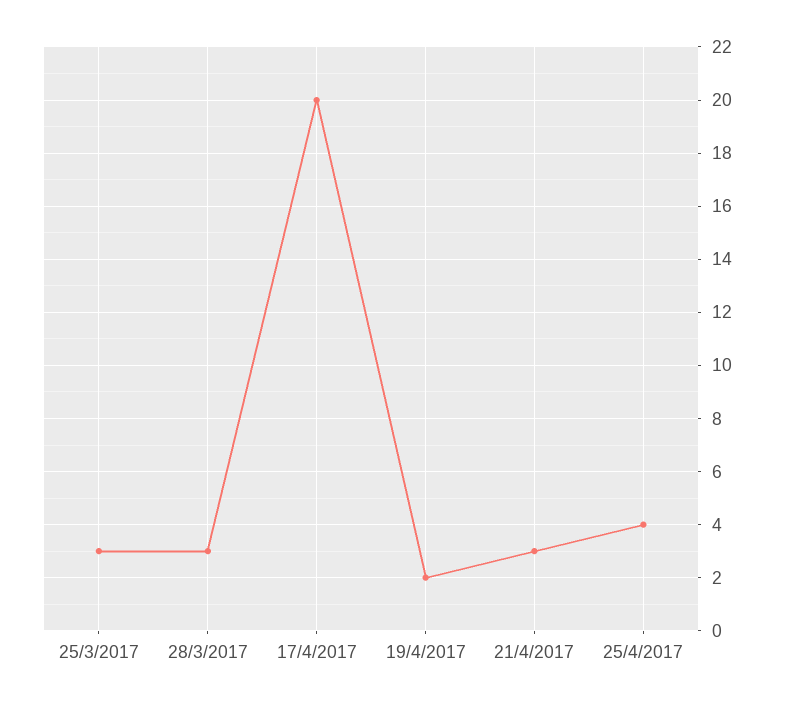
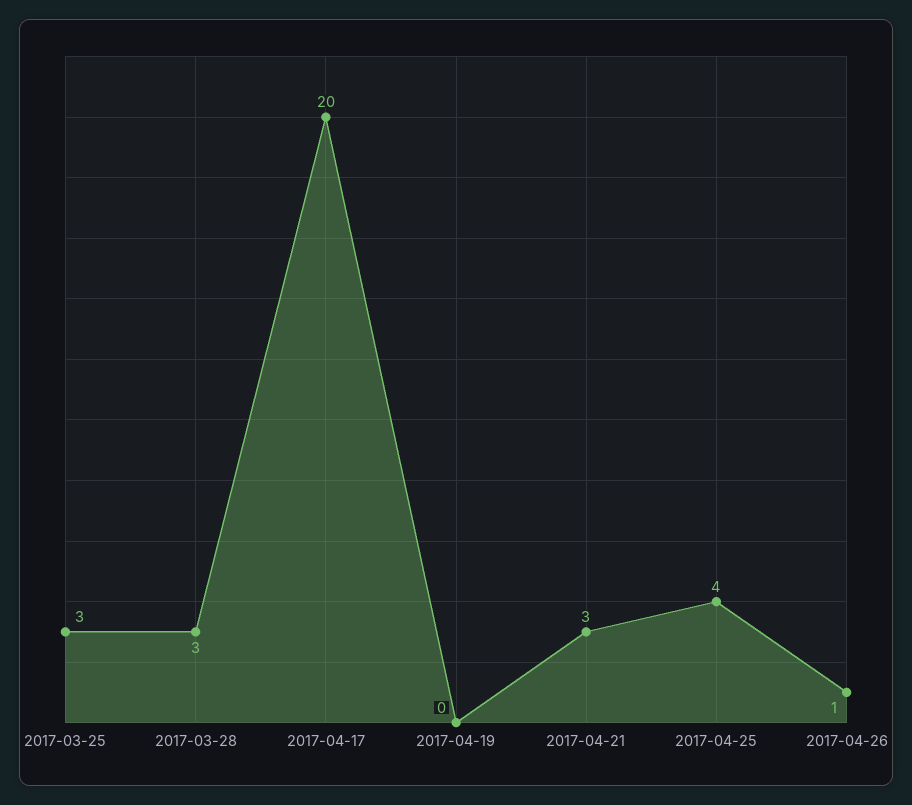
19/4/2017: 2 -> 0
2017-04-26: none -> 1

